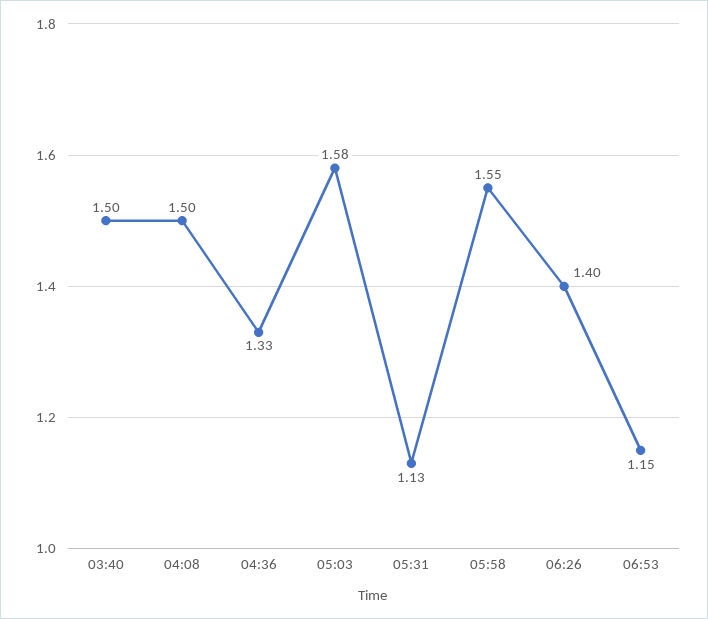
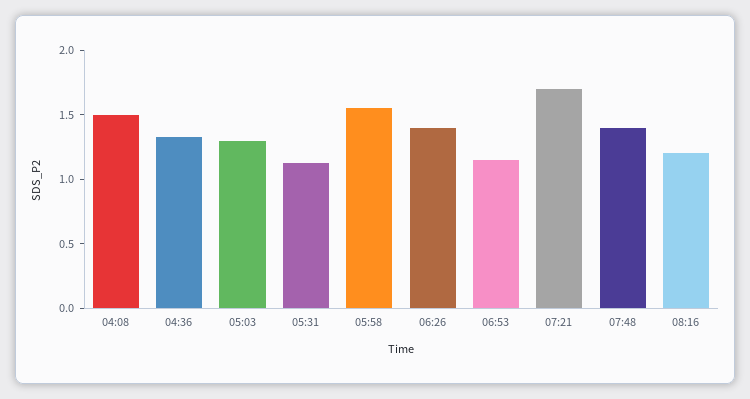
03:40: 1.5 -> none
05:03: 1.58 -> 1.3
07:21: none -> 1.7
07:48: none -> 1.4
08:16: none -> 1.2

